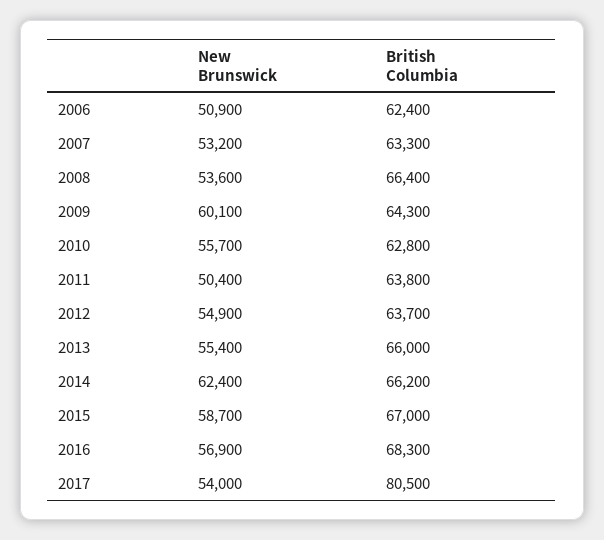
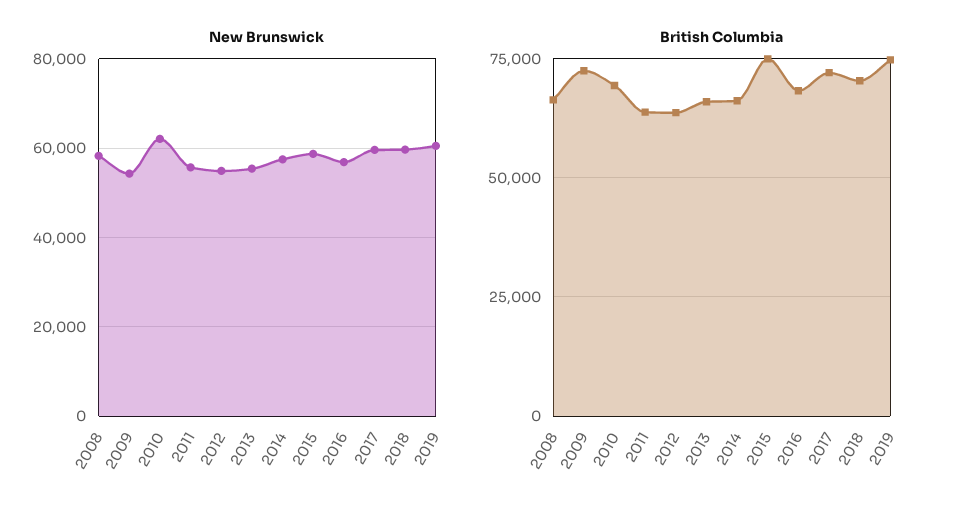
New Brunswick, 2006: 50900 -> none
British Columbia, 2006: 62400 -> none
New Brunswick, 2007: 53200 -> none
British Columbia, 2007: 63300 -> none
New Brunswick, 2008: 53600 -> 58000
New Brunswick, 2009: 60100 -> 54000
British Columbia, 2009: 64300 -> 72500
New Brunswick, 2010: 55700 -> 62000
British Columbia, 2010: 62800 -> 70000
New Brunswick, 2011: 50400 -> 56000
New Brunswick, 2014: 62400 -> 58000
British Columbia, 2015: 67000 -> 75000
New Brunswick, 2017: 54000 -> 60000
British Columbia, 2017: 80500 -> 72500
New Brunswick, 2018: none -> 60000
New Brunswick, 2019: none -> 60000
British Columbia, 2018: none -> 70000
British Columbia, 2019: none -> 75000

